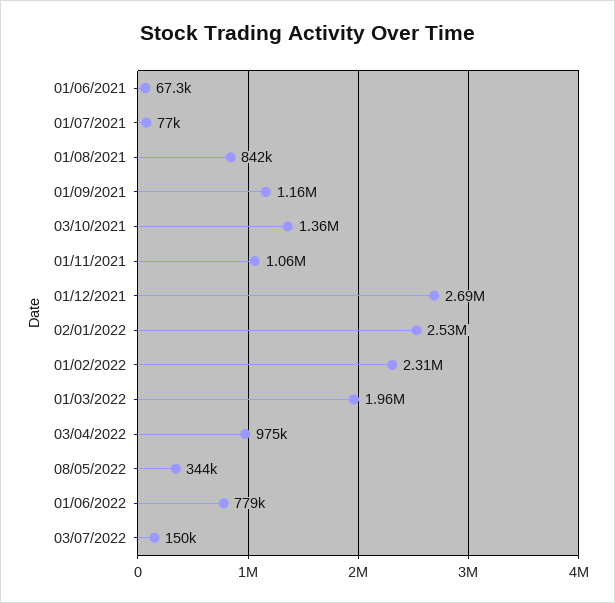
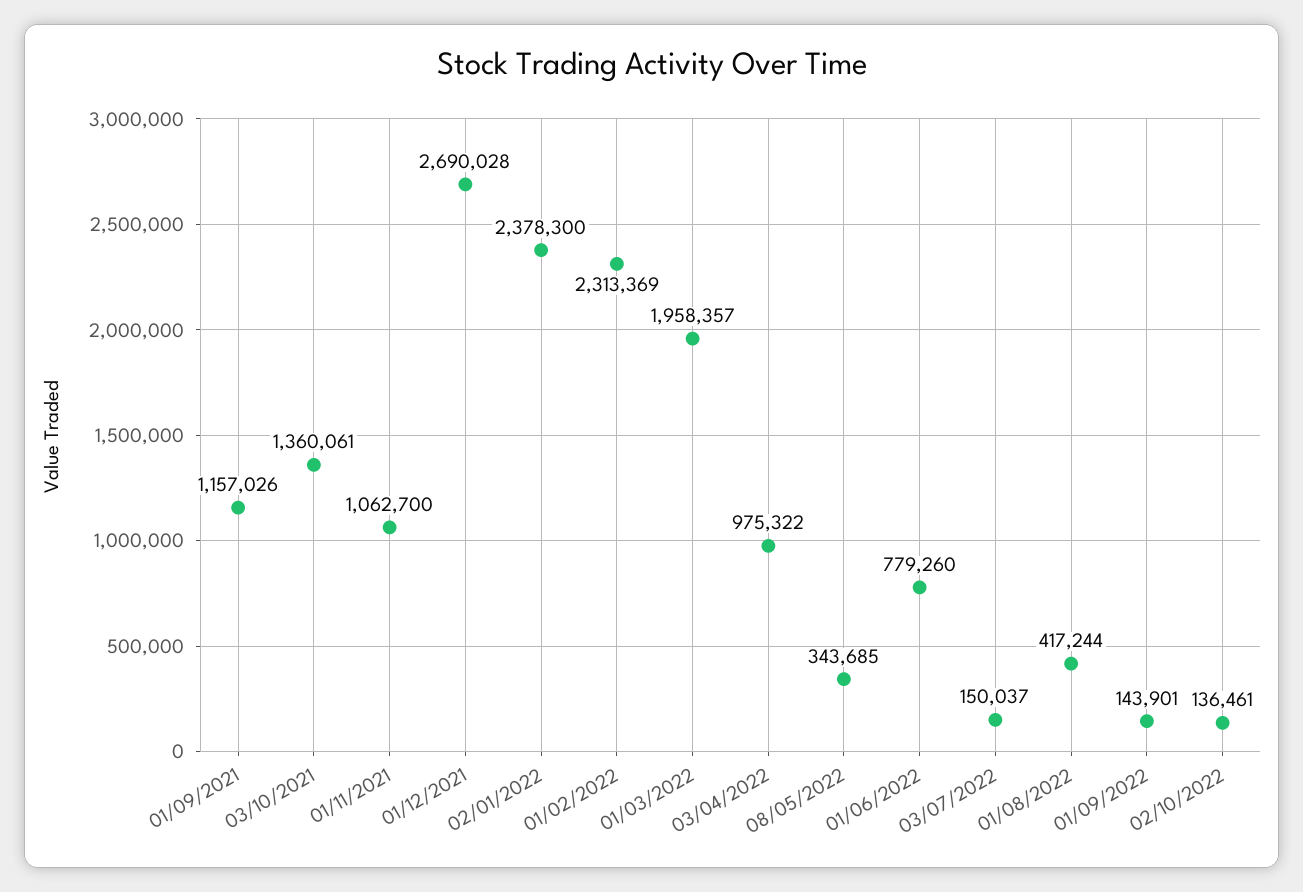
01/06/2021: 67300 -> none
01/07/2021: 77000 -> none
01/08/2021: 842000 -> none
02/01/2022: 2530000 -> 2378300
01/08/2022: none -> 417244
01/09/2022: none -> 143901
02/10/2022: none -> 136461

